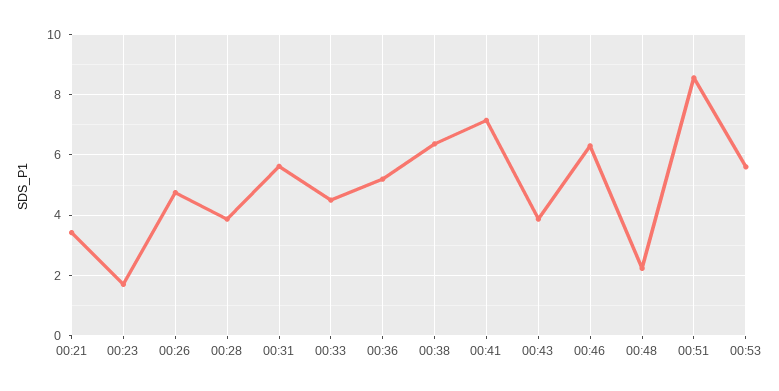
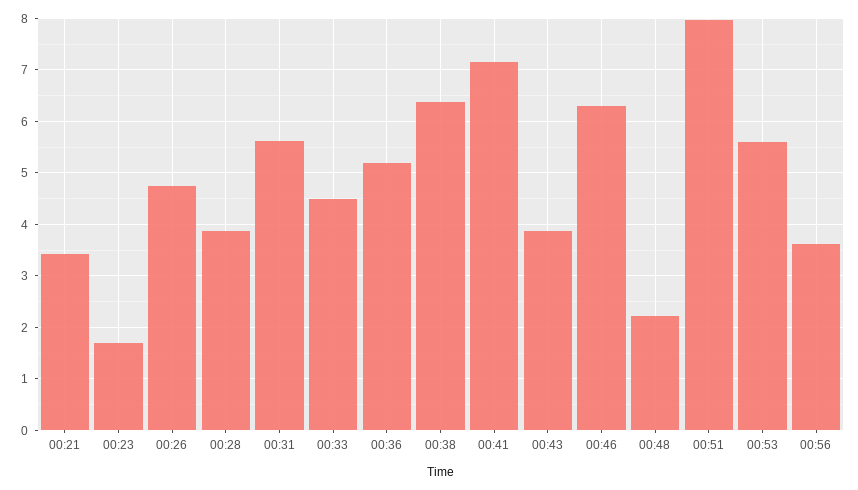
00:51: 8.6 -> 8
00:56: none -> 3.6

